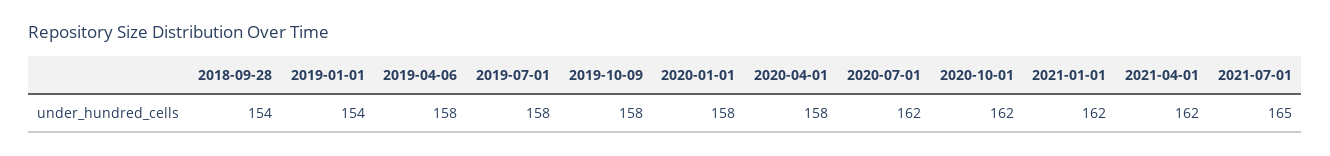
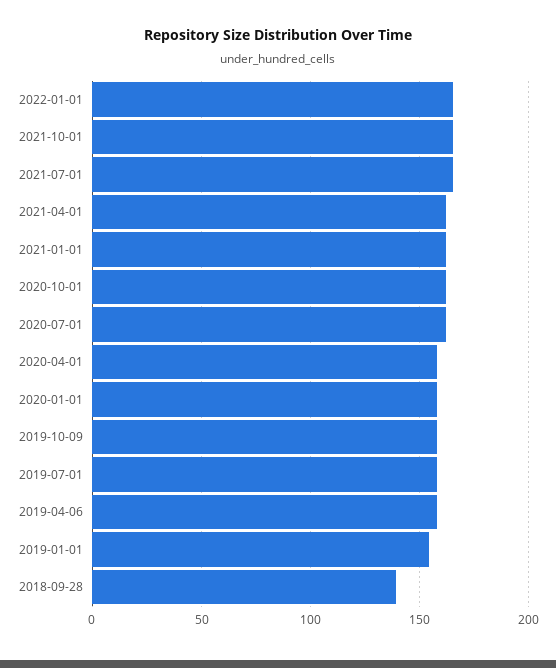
2018-09-28: 154 -> 140
2022-01-01: none -> 165
2021-10-01: none -> 165

